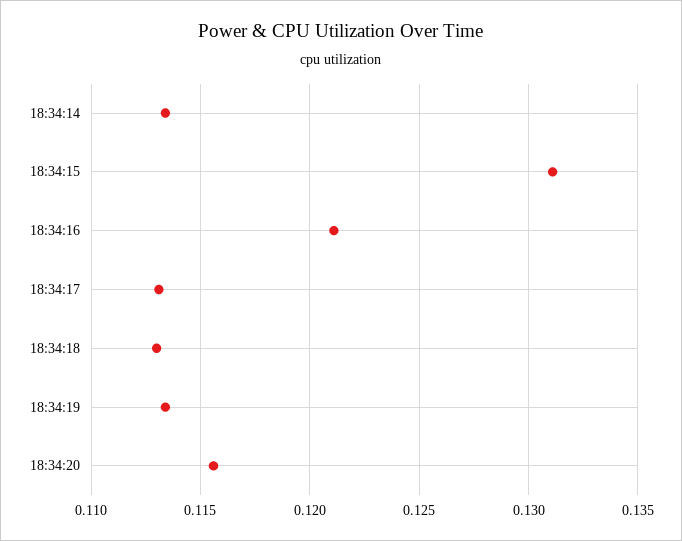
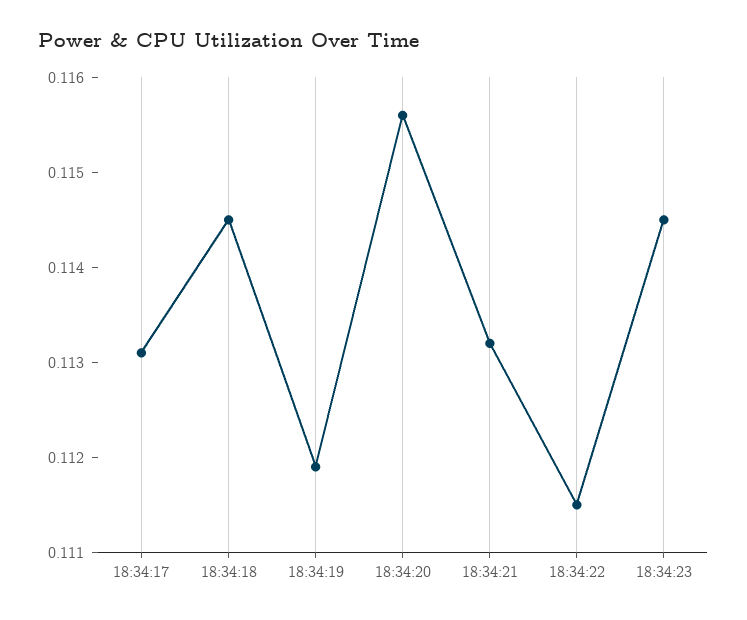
18:34:14: 0.1135 -> none
18:34:15: 0.131 -> none
18:34:16: 0.121 -> none
18:34:18: 0.113 -> 0.1145
18:34:19: 0.1135 -> 0.1119
18:34:21: none -> 0.1132
18:34:22: none -> 0.1115
18:34:23: none -> 0.1145

